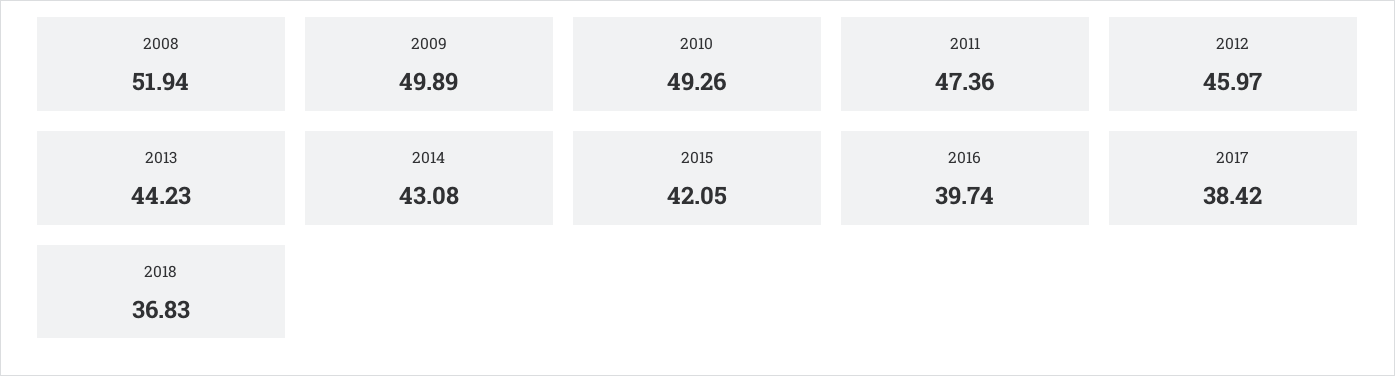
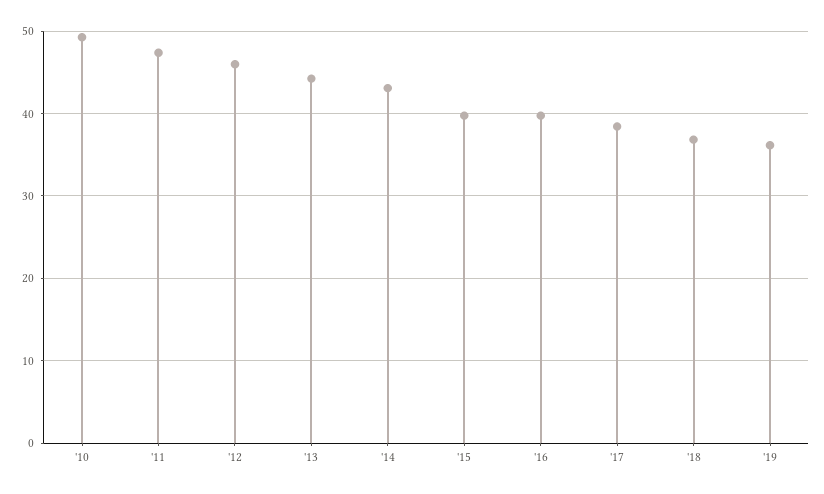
2008: 51.94 -> none
2009: 49.89 -> none
2015: 42.05 -> 40
'19: none -> 36

